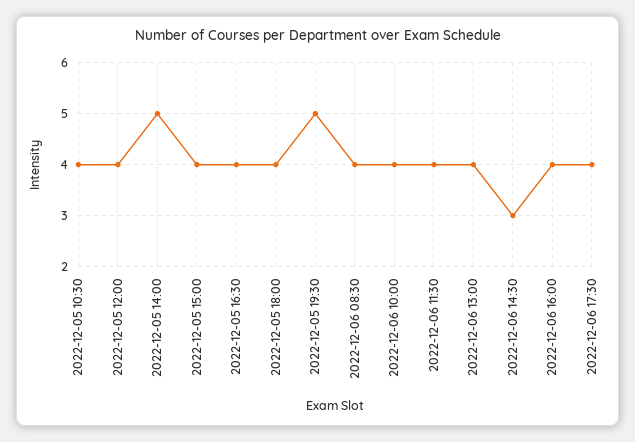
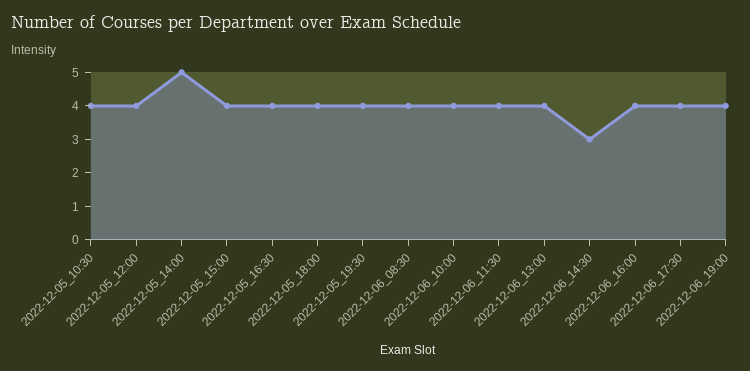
2022-12-05 19:30: 5 -> 4
2022-12-06_19:00: none -> 4

